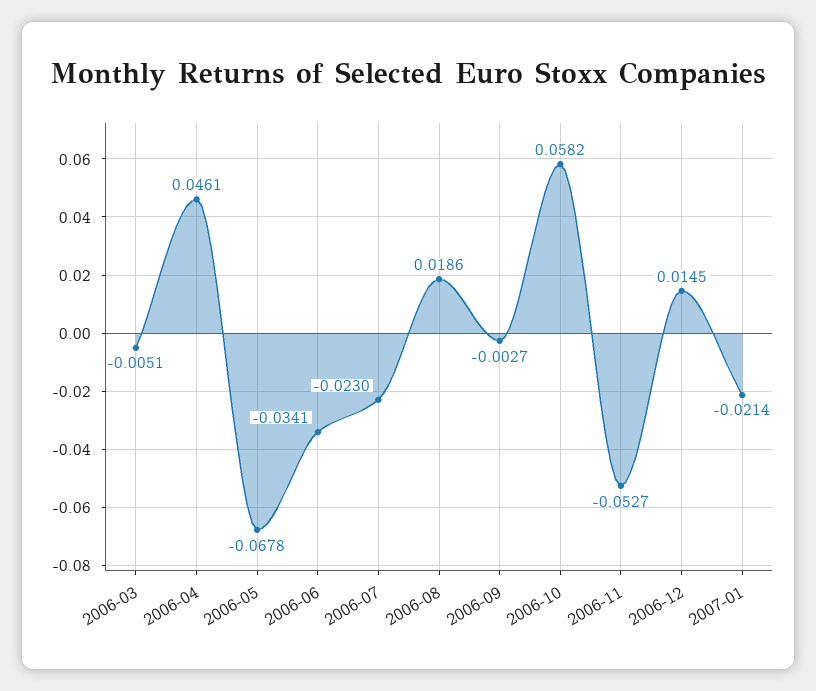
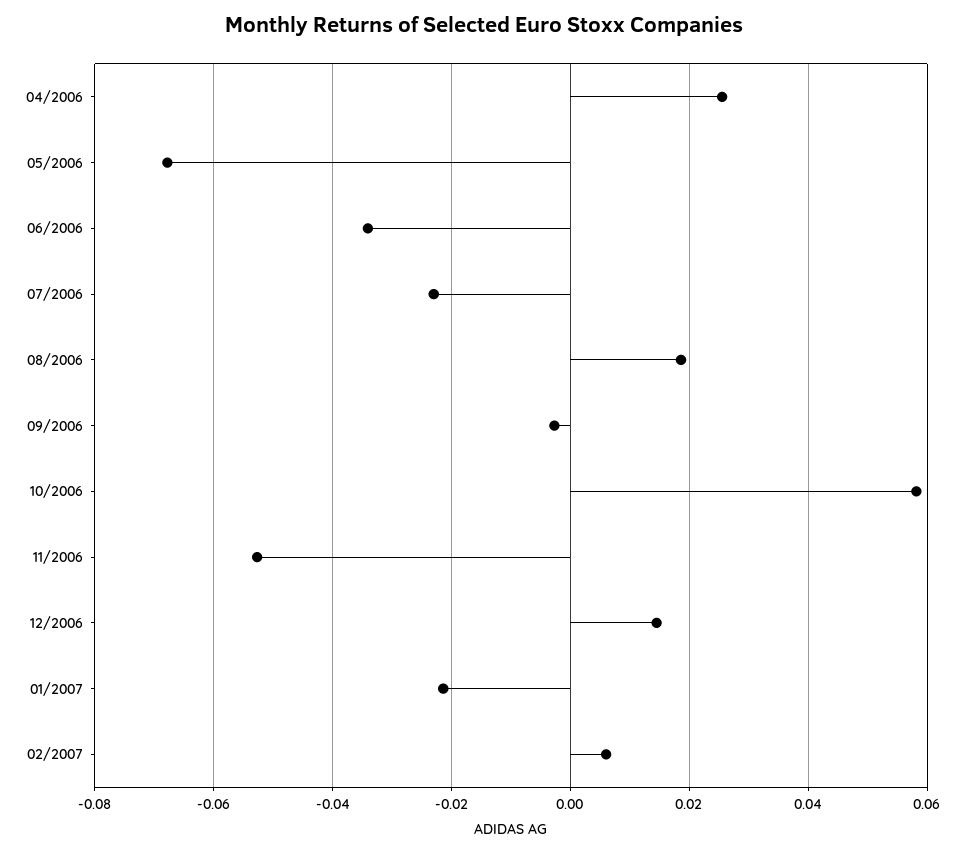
2006-03: -0.0051 -> none
2006-04: 0.0461 -> 0.026
02/2007: none -> 0.006

